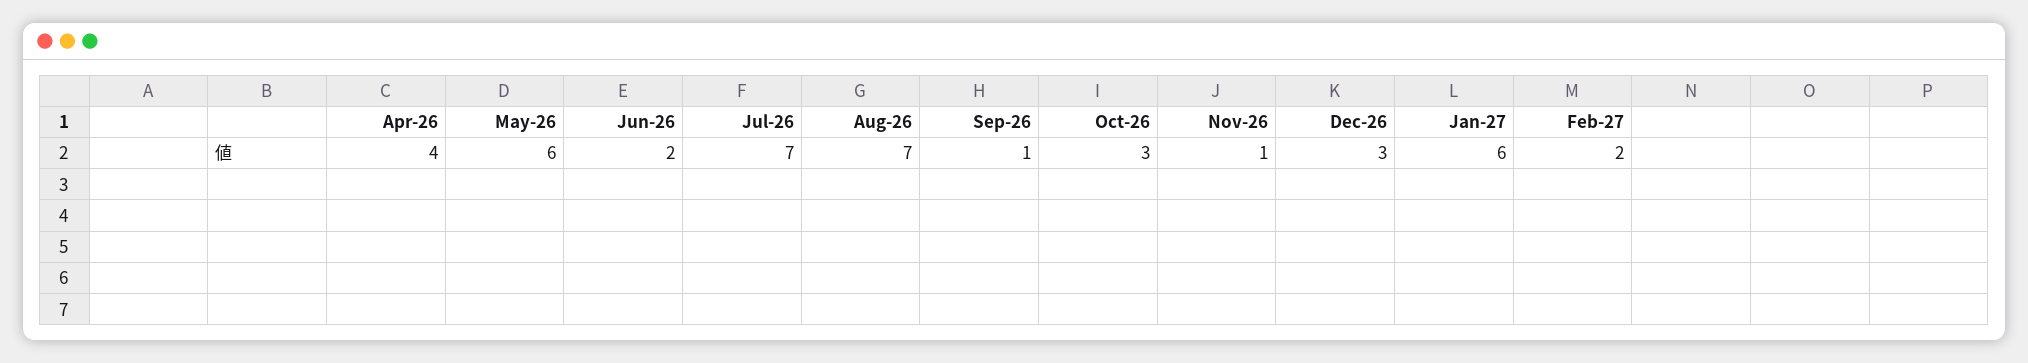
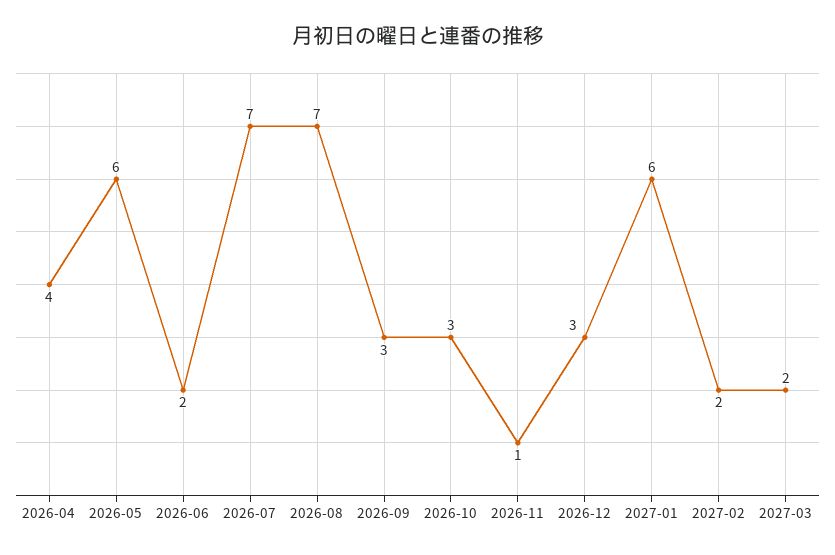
Sep-26: 1 -> 3
2027-03: none -> 2

